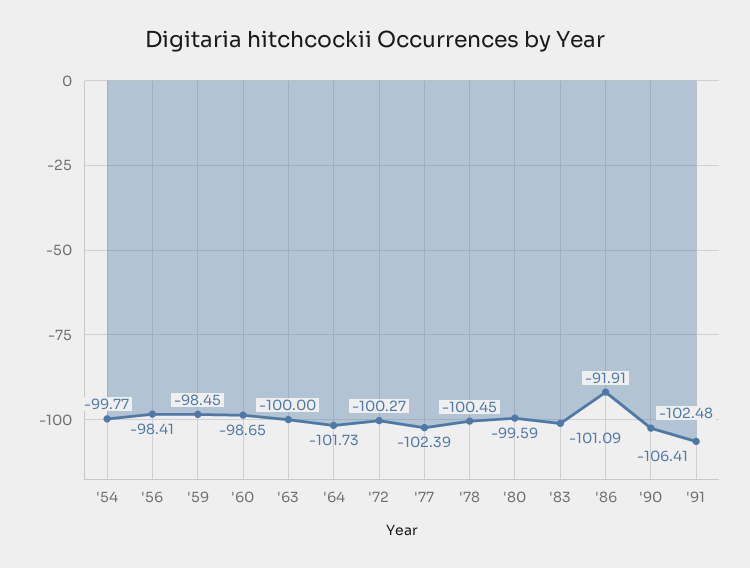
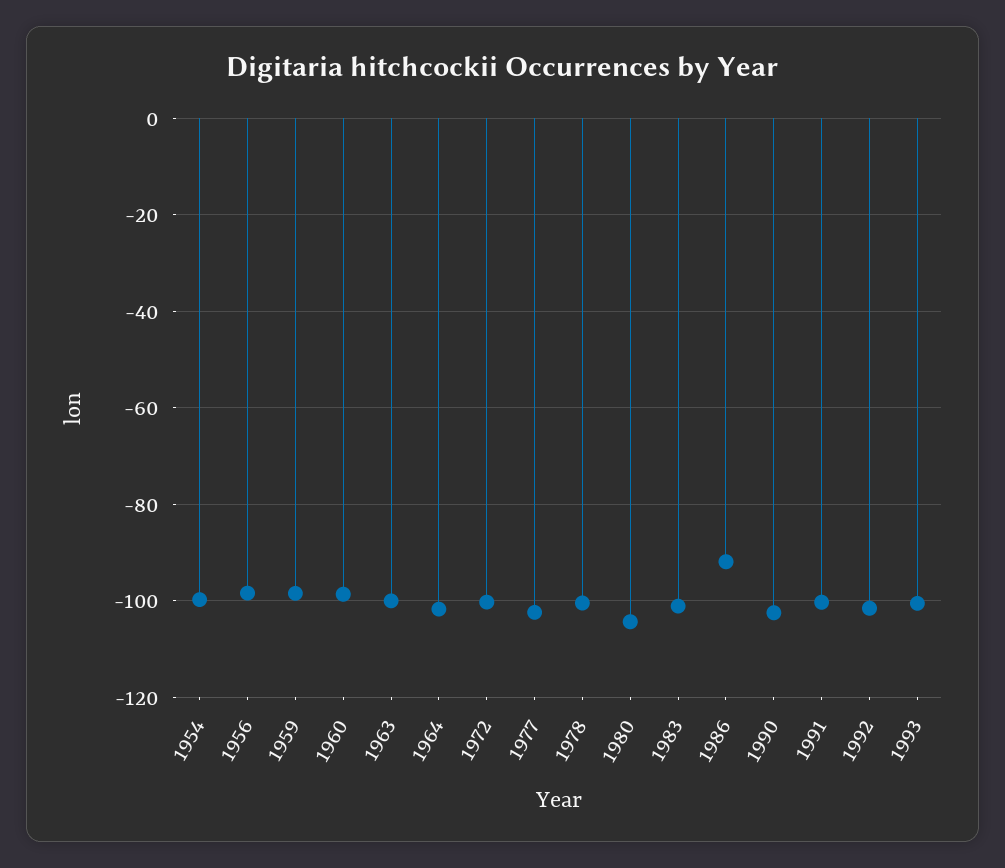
'80: -99.59 -> -104
'91: -106.41 -> -100
1992: none -> -102
1993: none -> -100

